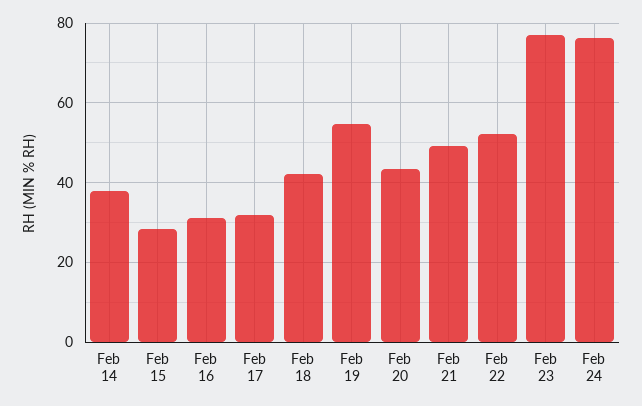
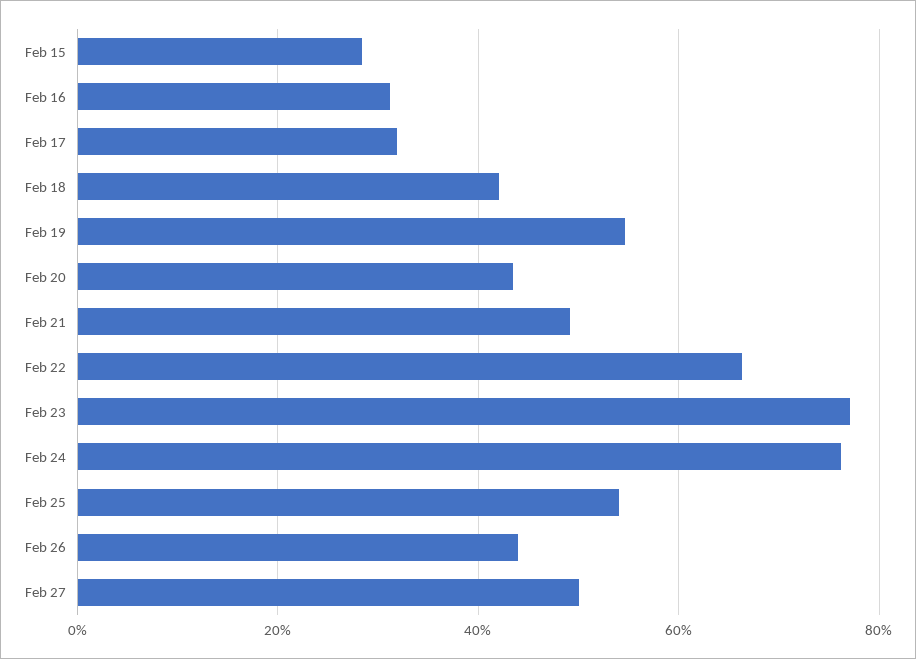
Feb 14: 38 -> none
Feb 22: 52 -> 66
Feb 25: none -> 54
Feb 26: none -> 44
Feb 27: none -> 50

